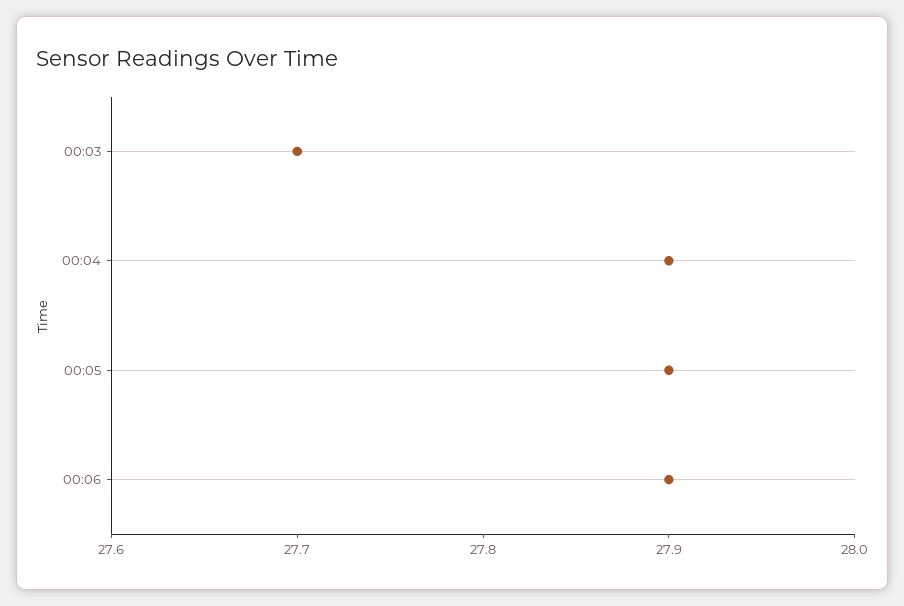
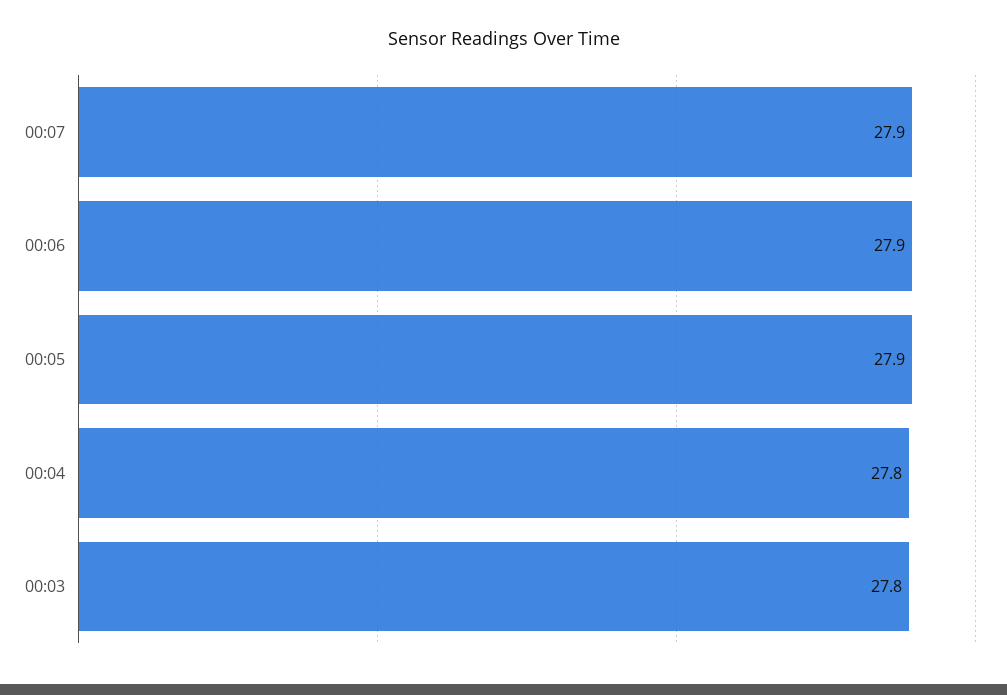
00:03: 27.7 -> 27.8
00:04: 27.9 -> 27.8
00:07: none -> 27.9

